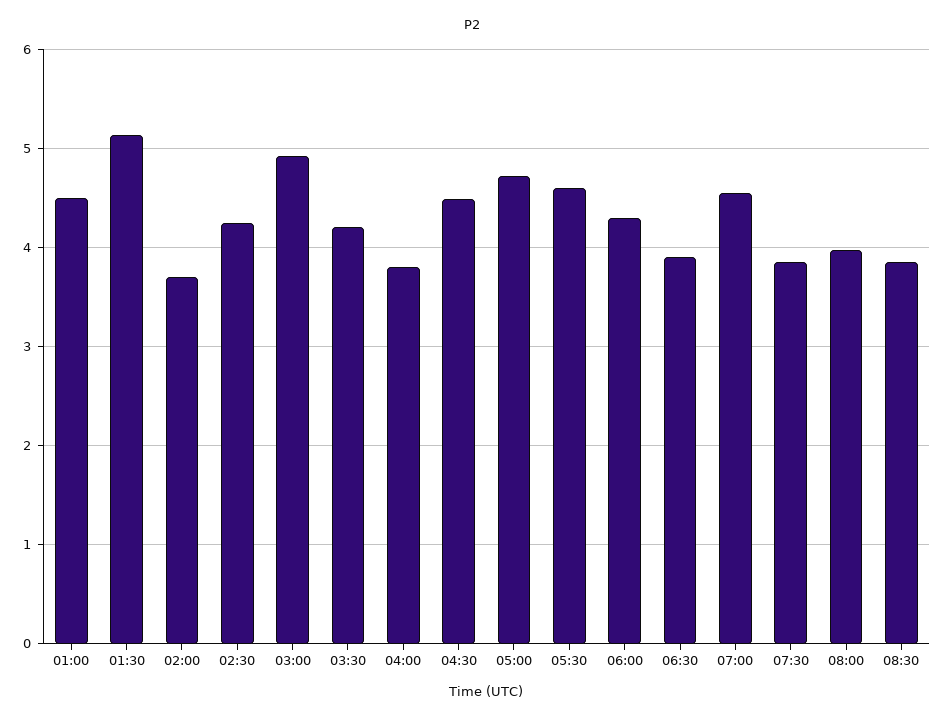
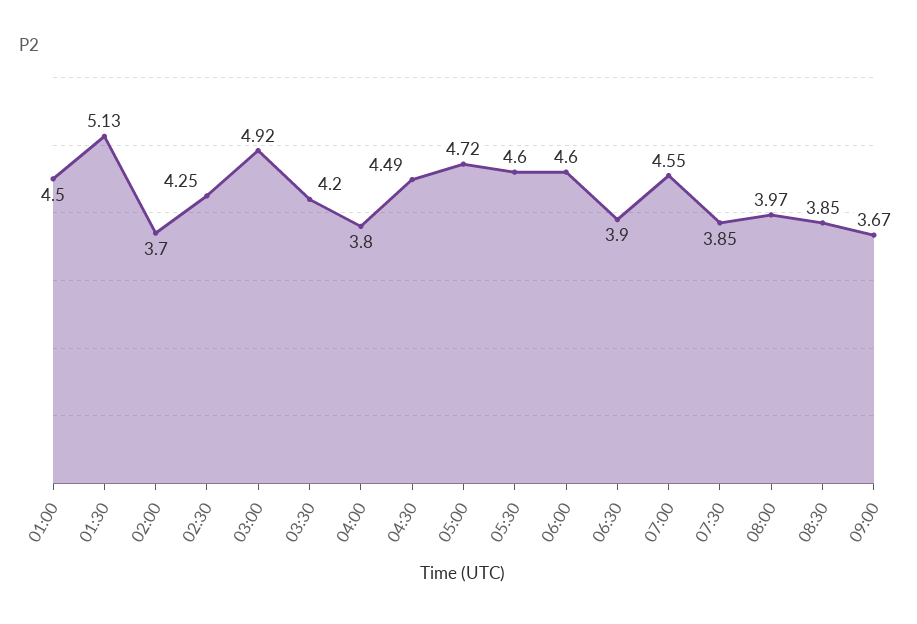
06:00: 4.3 -> 4.6
09:00: none -> 3.67

